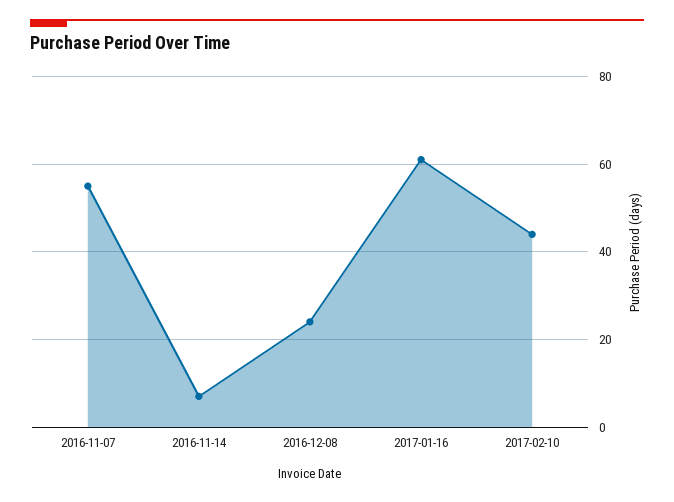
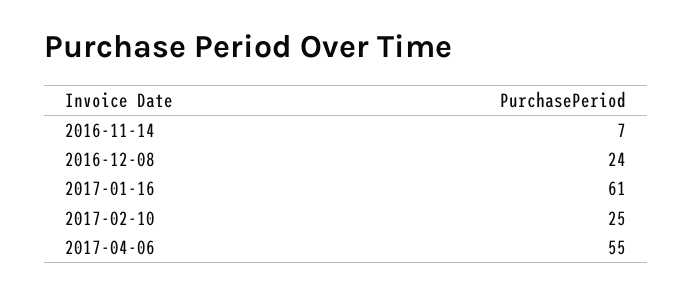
2016-11-07: 55 -> none
2017-02-10: 45 -> 25
2017-04-06: none -> 55

